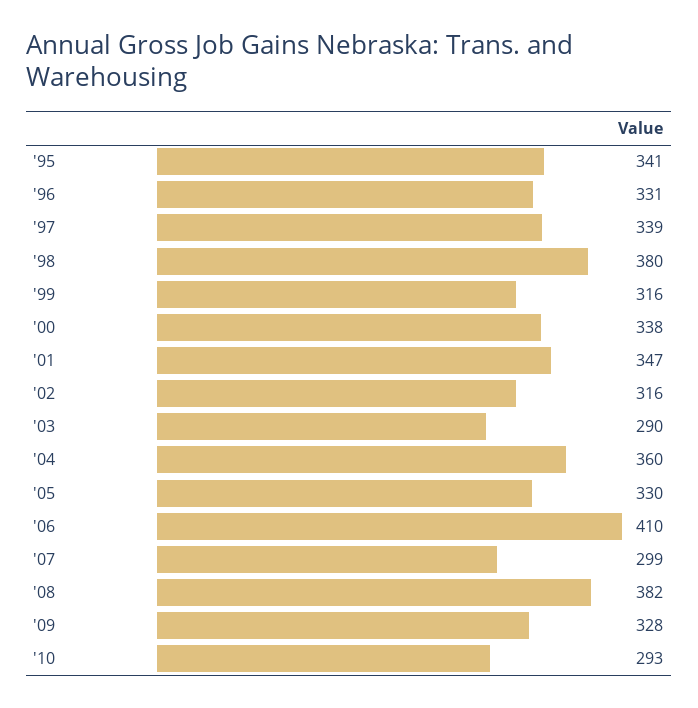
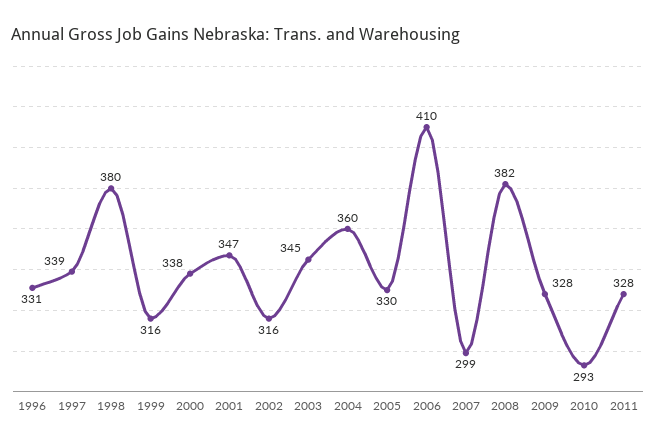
'95: 341 -> none
'03: 290 -> 345
2011: none -> 328

